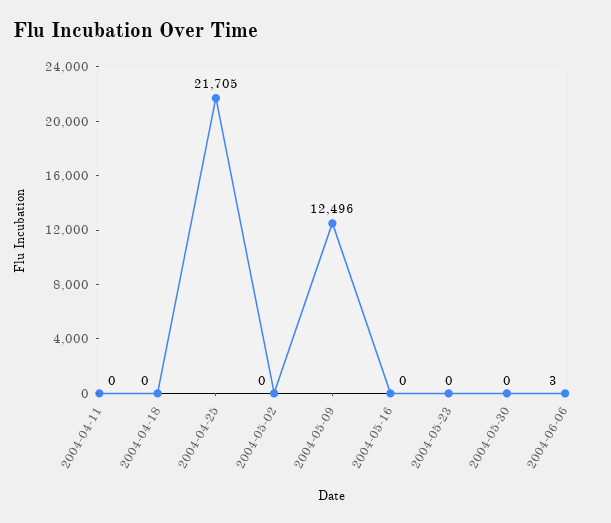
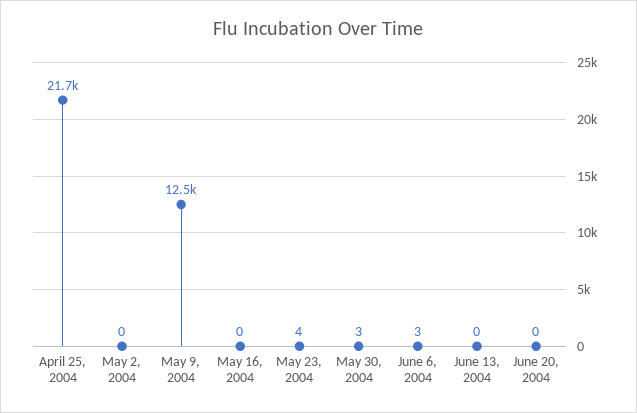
2004-04-11: 0 -> none
2004-04-18: 0 -> none
2004-05-23: 0 -> 4
2004-05-30: 0 -> 3
June 13, 2004: none -> 0
June 20, 2004: none -> 0

